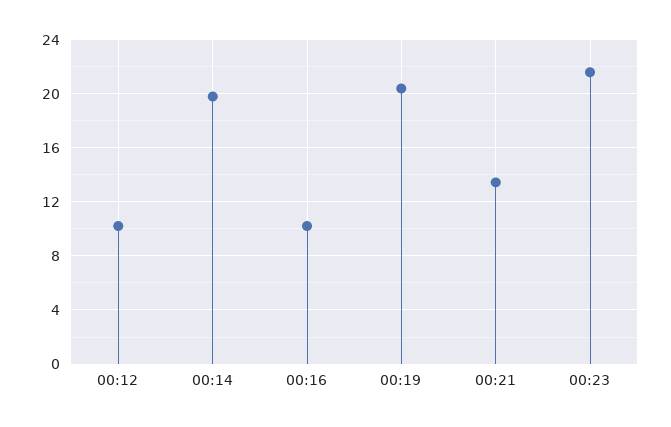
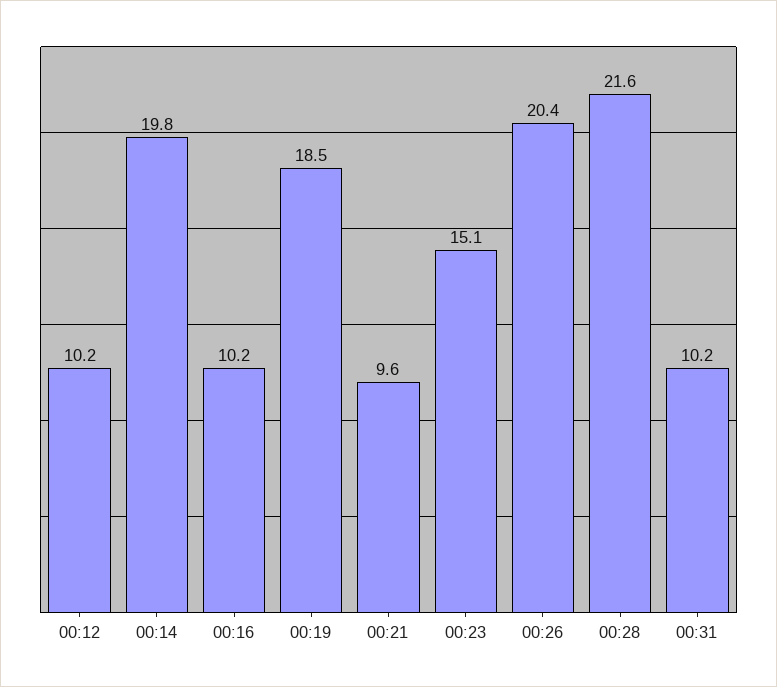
00:19: 20.5 -> 18.5
00:21: 13.5 -> 9.6
00:23: 21.5 -> 15.1
00:26: none -> 20.4
00:28: none -> 21.6
00:31: none -> 10.2

